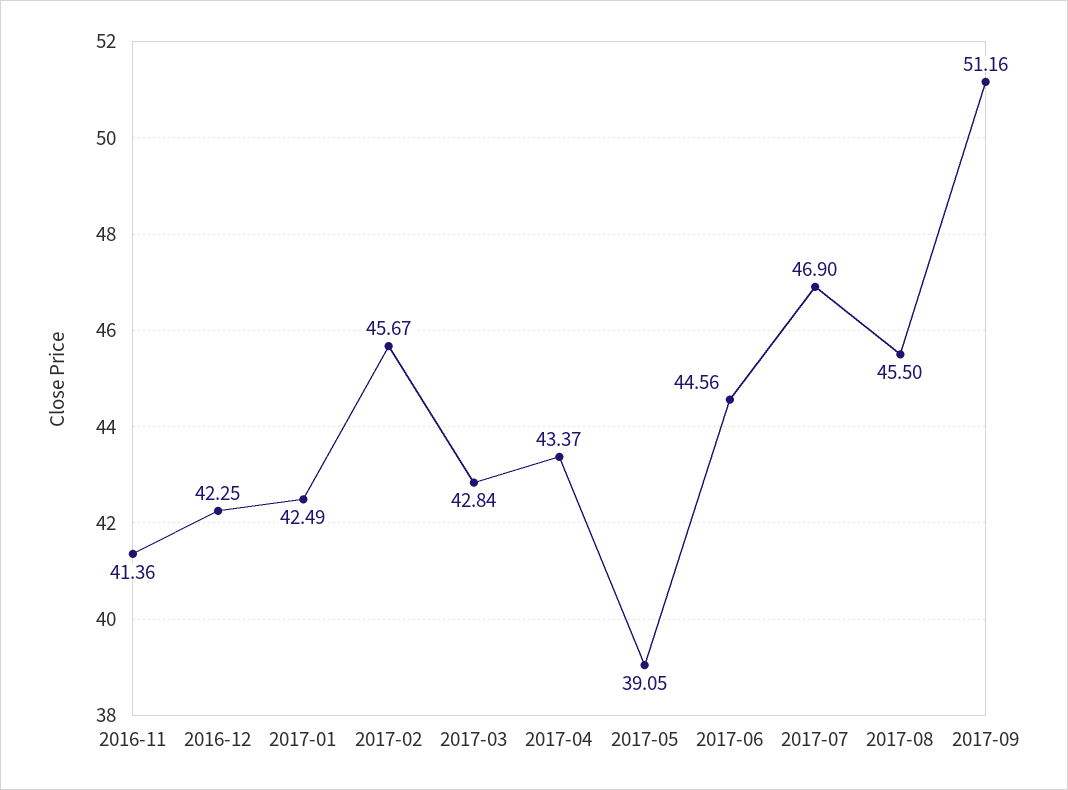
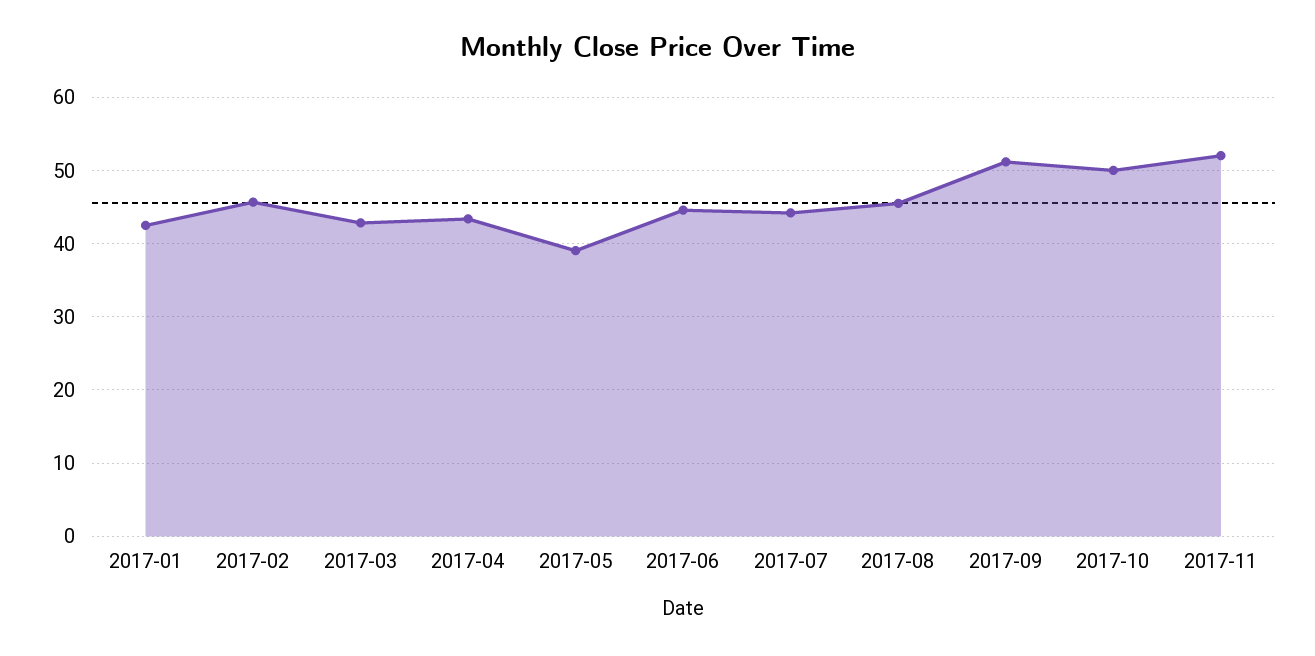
2016-11: 41.36 -> none
2016-12: 42.25 -> none
2017-07: 46.9 -> 44
2017-10: none -> 50
2017-11: none -> 52

